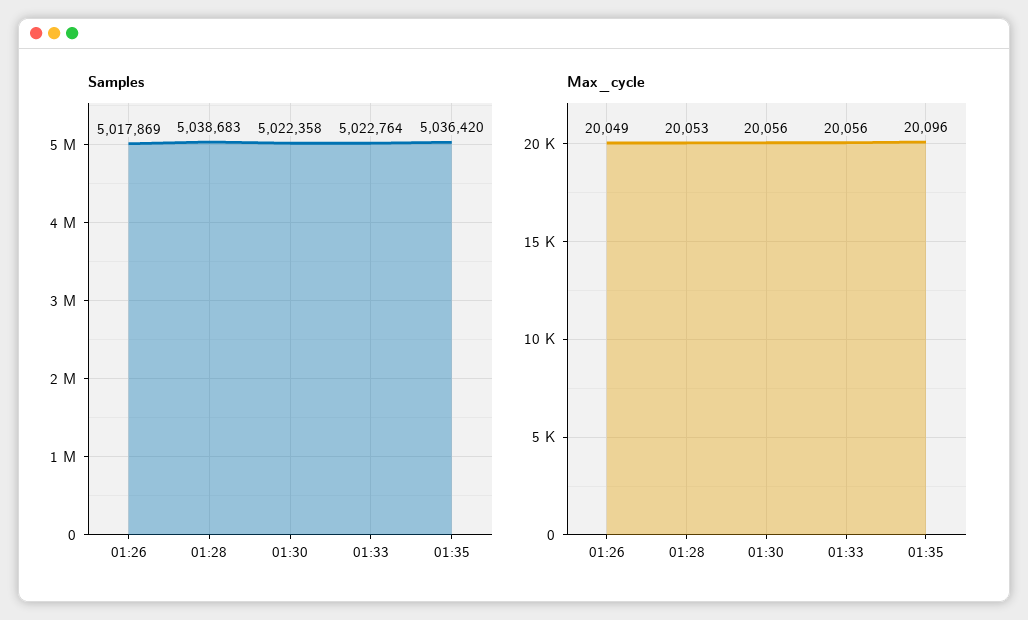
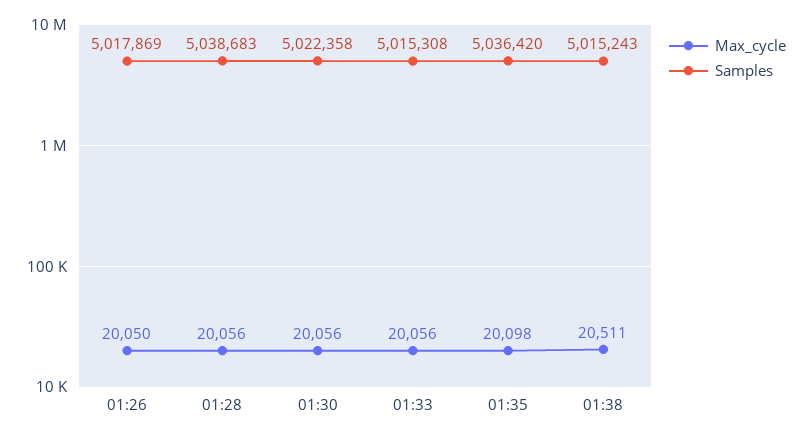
Samples, 01:33: 5022764 -> 5015308
Max_cycle, 01:26: 20049 -> 20050
Max_cycle, 01:28: 20053 -> 20056
Max_cycle, 01:35: 20096 -> 20098
Max_cycle, 01:38: none -> 20511
Samples, 01:38: none -> 5015243

